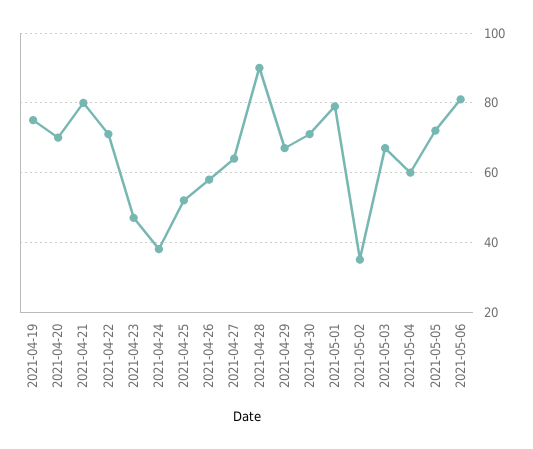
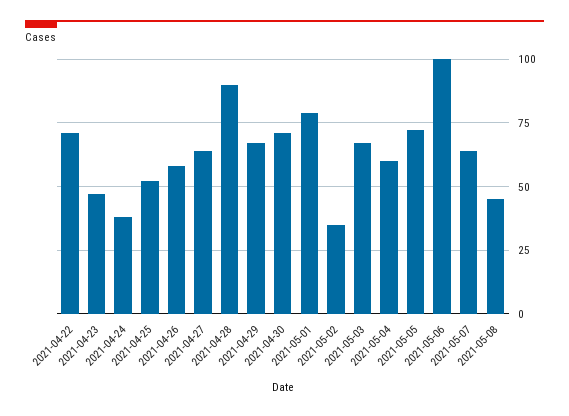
2021-04-19: 75 -> none
2021-04-20: 70 -> none
2021-04-21: 80 -> none
2021-05-06: 80 -> 100
2021-05-07: none -> 65
2021-05-08: none -> 45

